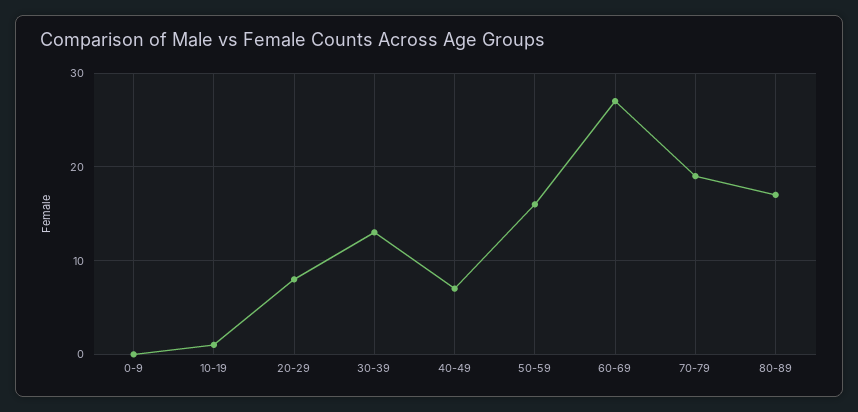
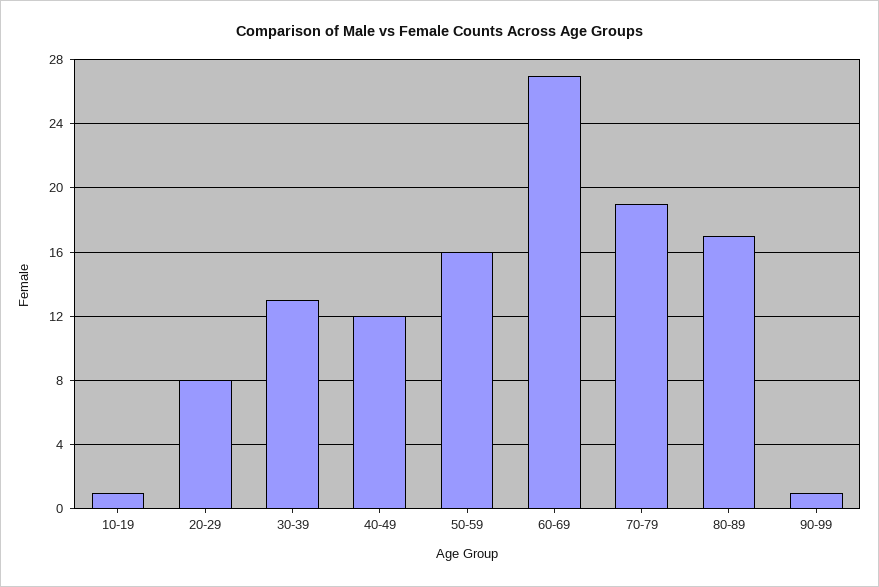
0-9: 0 -> none
40-49: 7 -> 12
90-99: none -> 1

